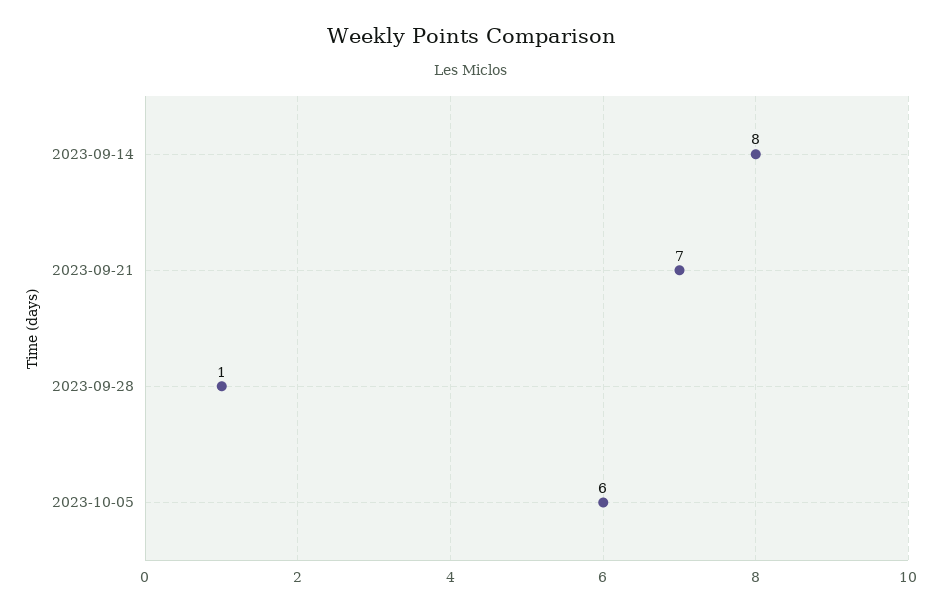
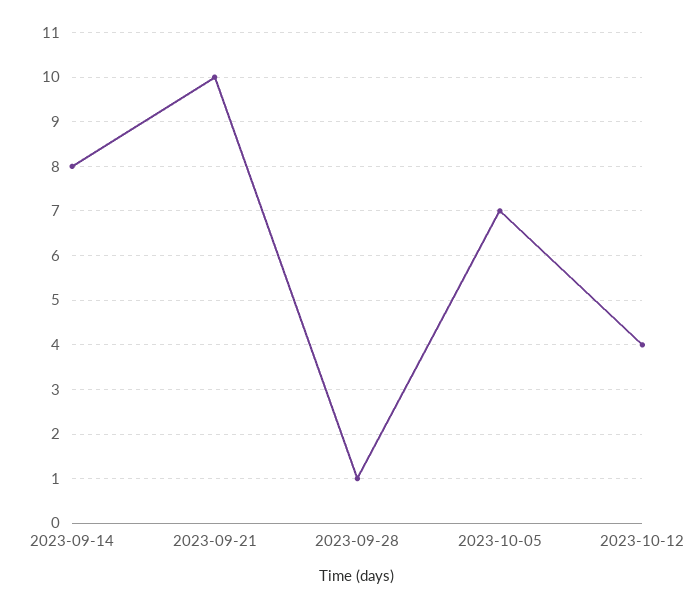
2023-09-21: 7 -> 10
2023-10-05: 6 -> 7
2023-10-12: none -> 4

